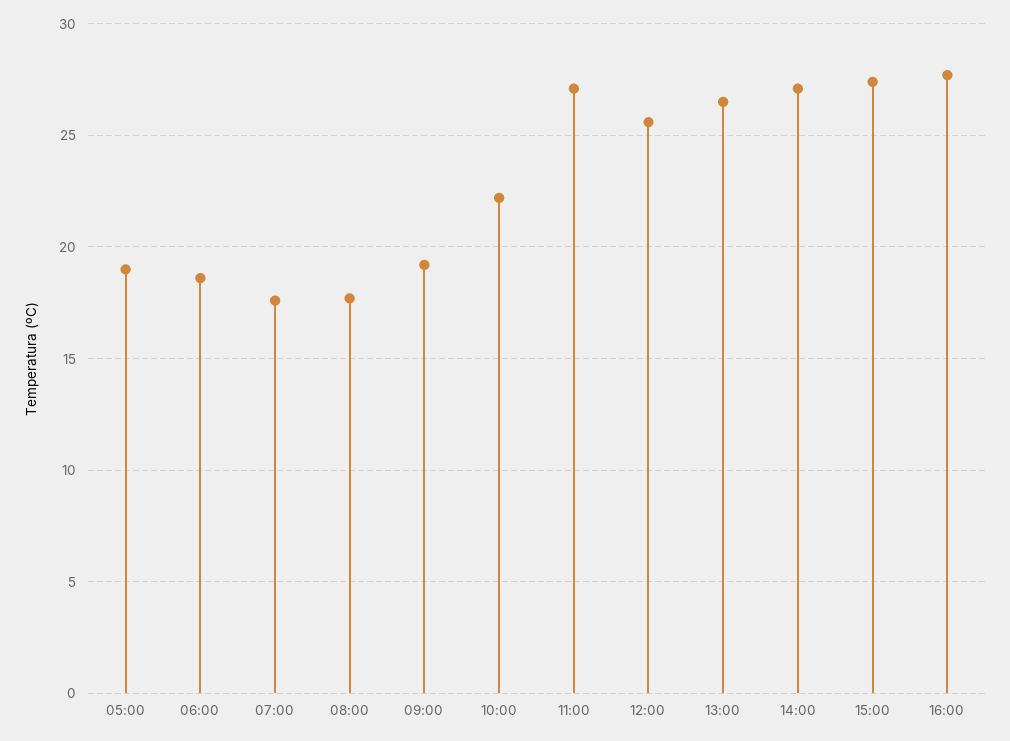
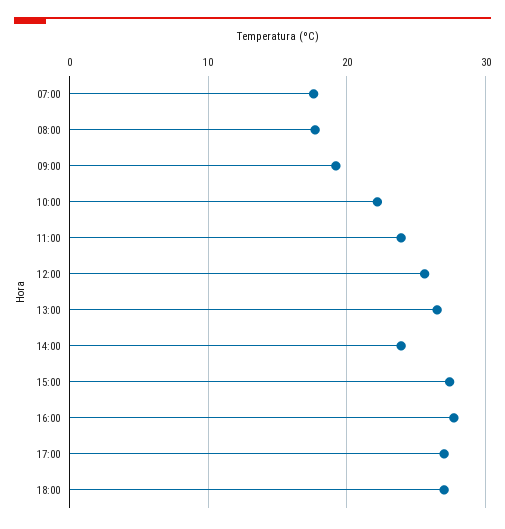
05:00: 19 -> none
06:00: 18.5 -> none
11:00: 27 -> 24
14:00: 27 -> 24
17:00: none -> 27
18:00: none -> 27

